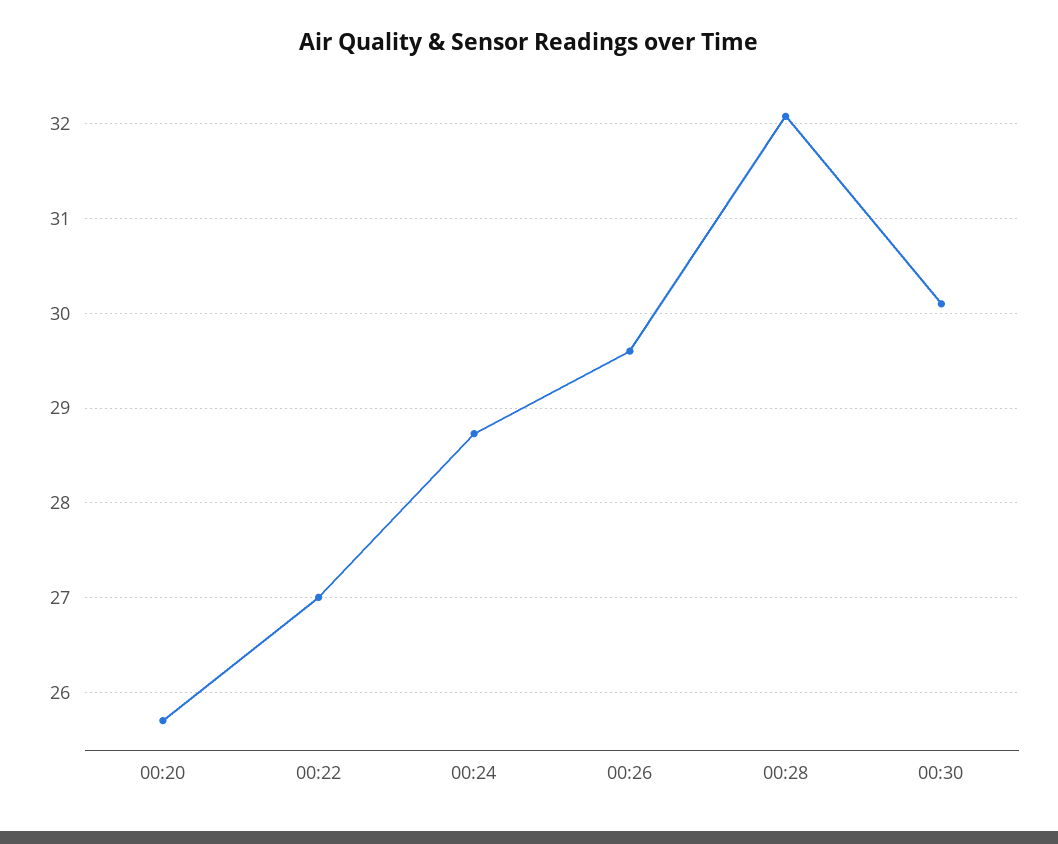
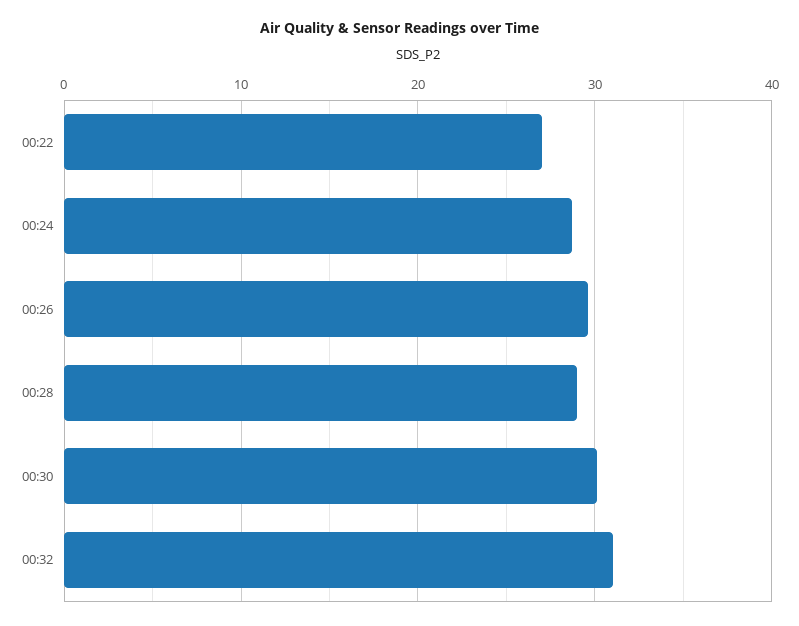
00:20: 25.7 -> none
00:28: 32.1 -> 29
00:32: none -> 31

